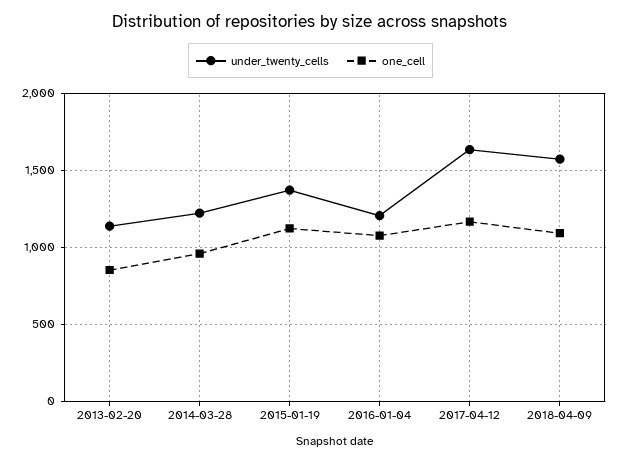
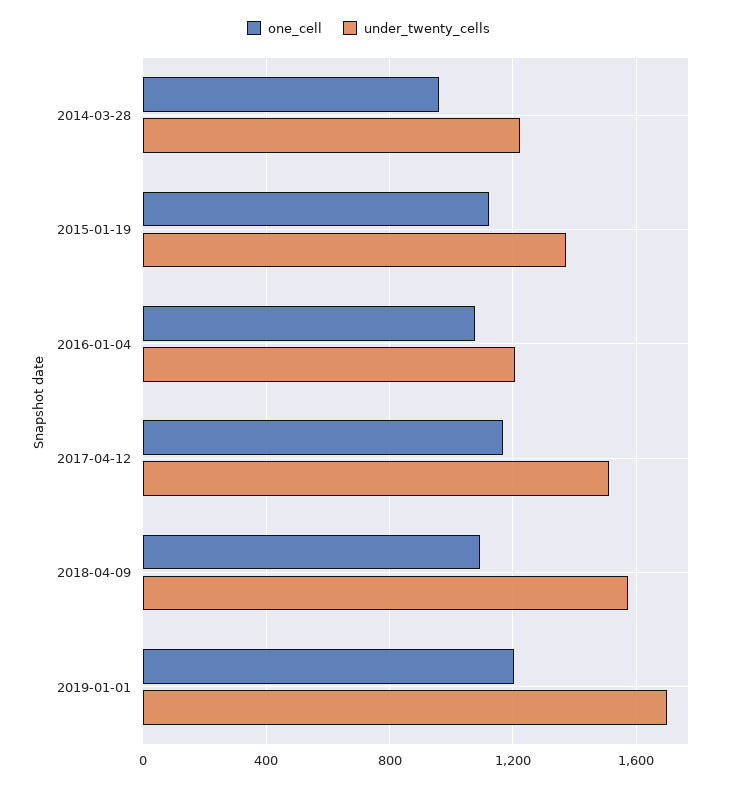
under_twenty_cells, 2013-02-20: 1150 -> none
one_cell, 2013-02-20: 850 -> none
under_twenty_cells, 2017-04-12: 1650 -> 1500
one_cell, 2019-01-01: none -> 1200
under_twenty_cells, 2019-01-01: none -> 1700

